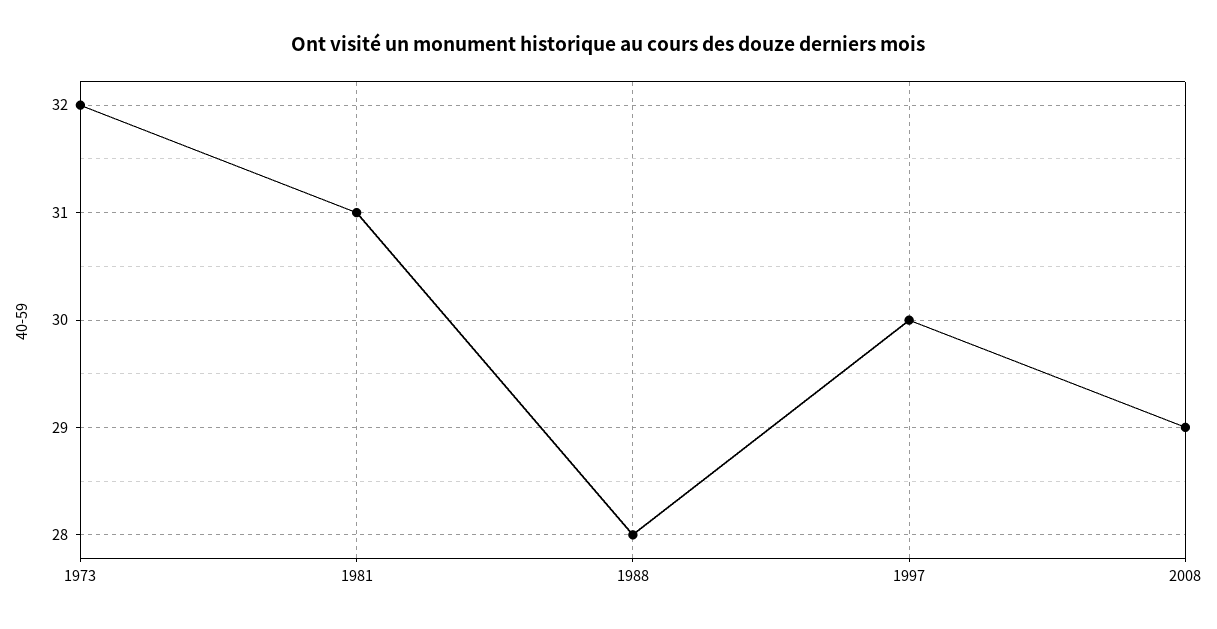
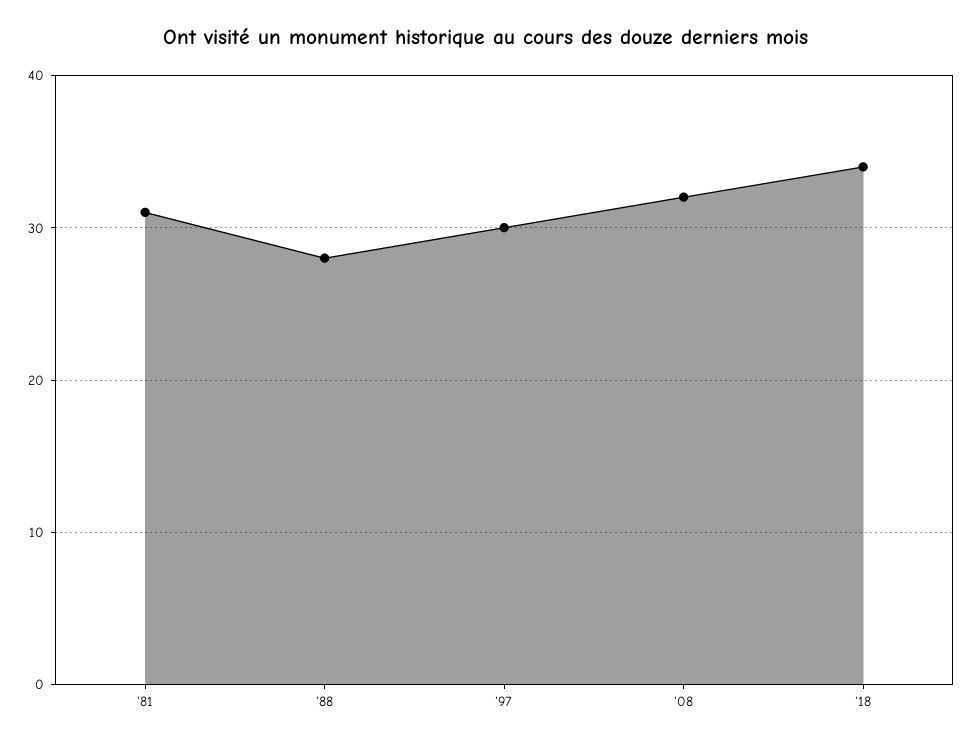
1973: 32 -> none
2008: 29 -> 32
'18: none -> 34

